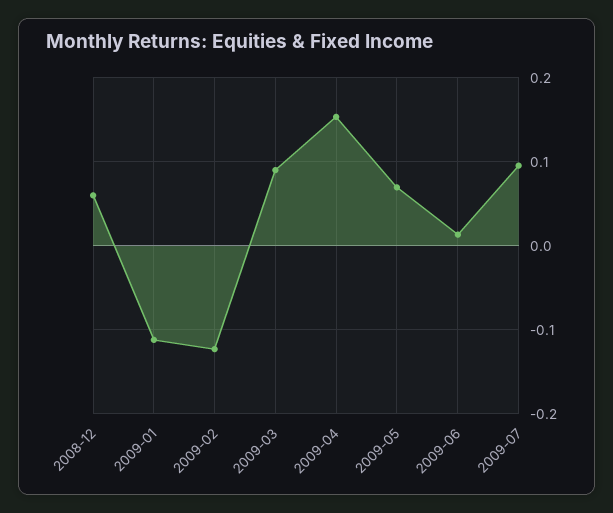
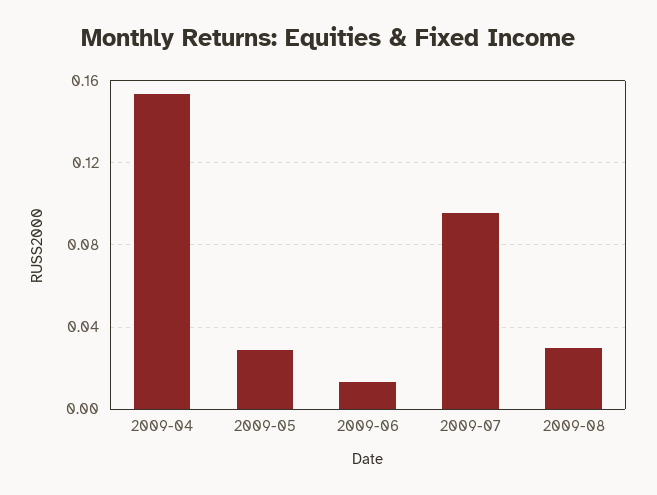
2008-12: 0.06 -> none
2009-01: -0.11 -> none
2009-02: -0.12 -> none
2009-03: 0.09 -> none
2009-05: 0.07 -> 0.03
2009-08: none -> 0.03

